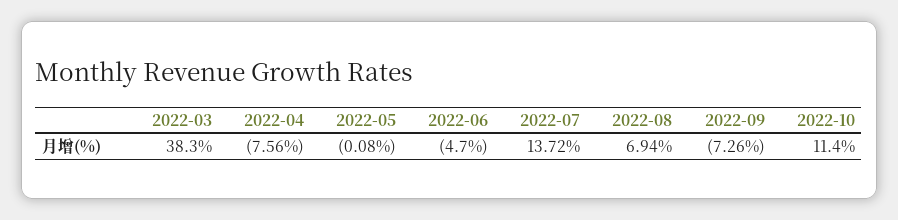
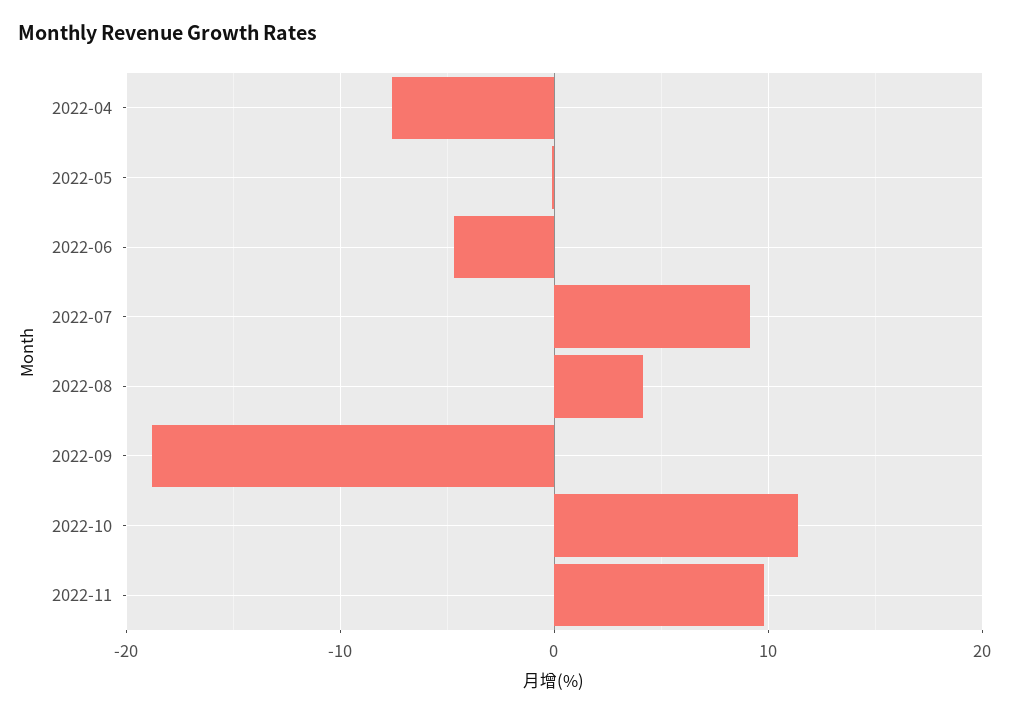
2022-03: 38.3 -> none
2022-07: 13.72 -> 9
2022-08: 6.94 -> 4
2022-09: -7.26 -> -19
2022-11: none -> 10

